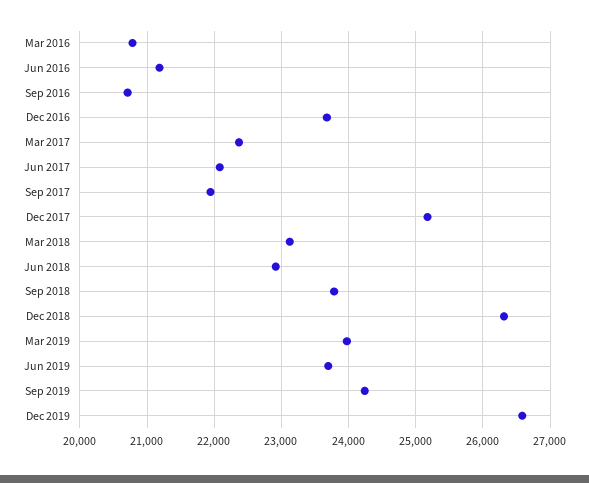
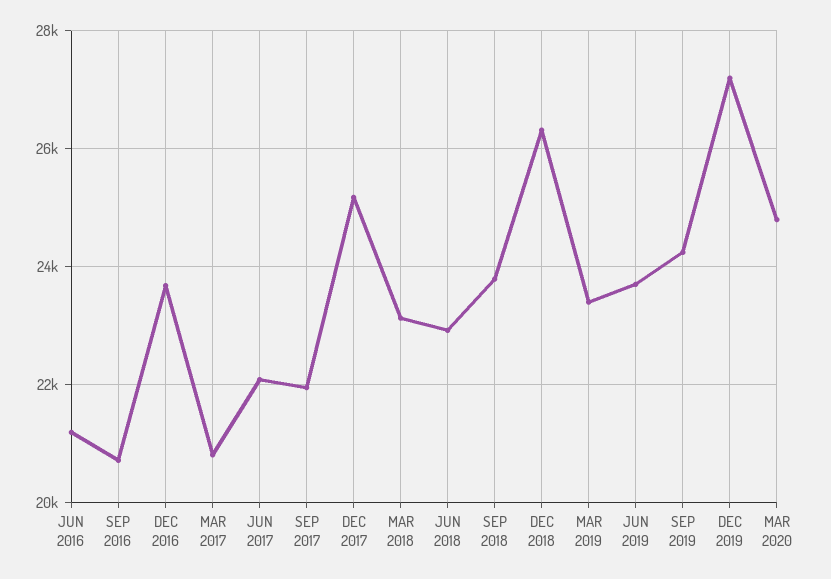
Mar 2016: 20800 -> none
Mar 2017: 22400 -> 20800
Mar 2019: 24000 -> 23400
Dec 2019: 26600 -> 27200
MAR 2020: none -> 24800

